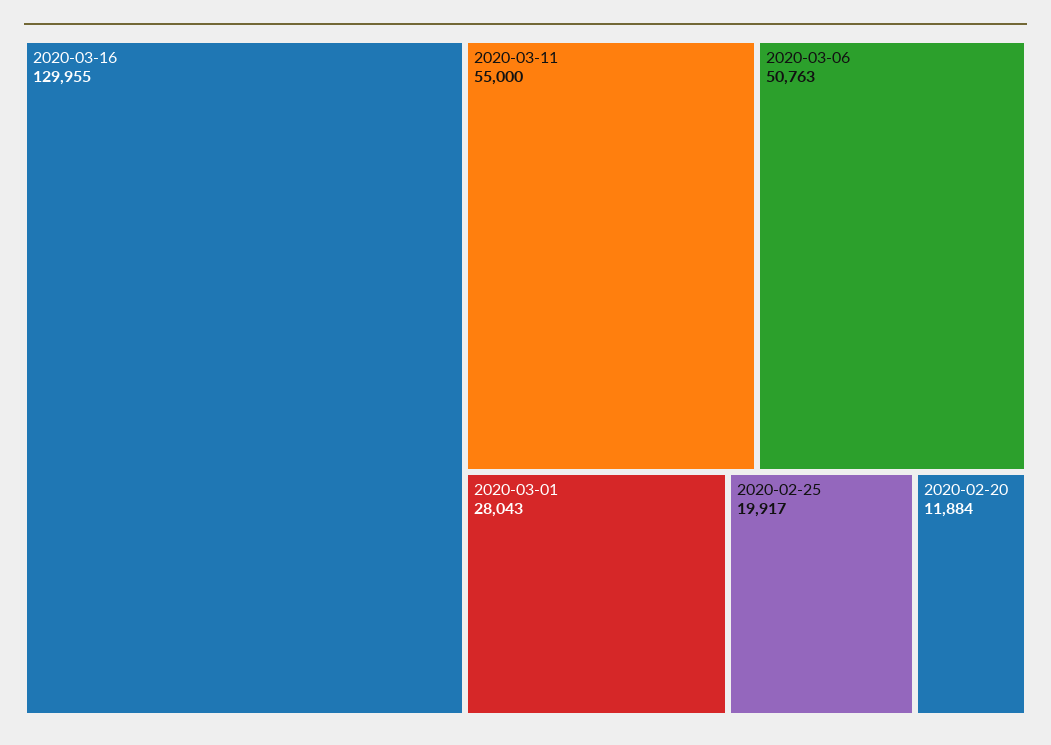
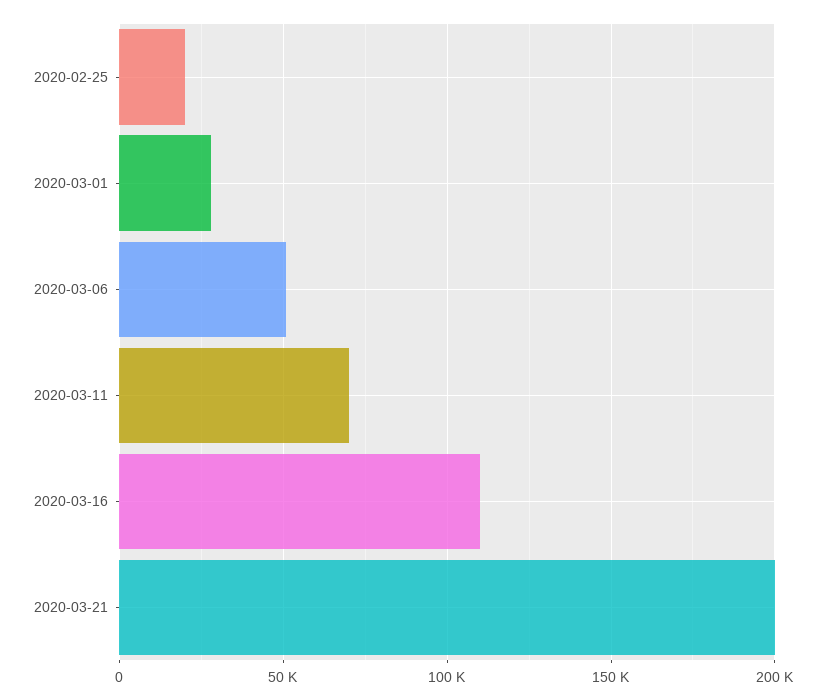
2020-03-16: 129955 -> 110000
2020-03-11: 55000 -> 70000
2020-02-20: 11884 -> none
2020-03-21: none -> 200000

